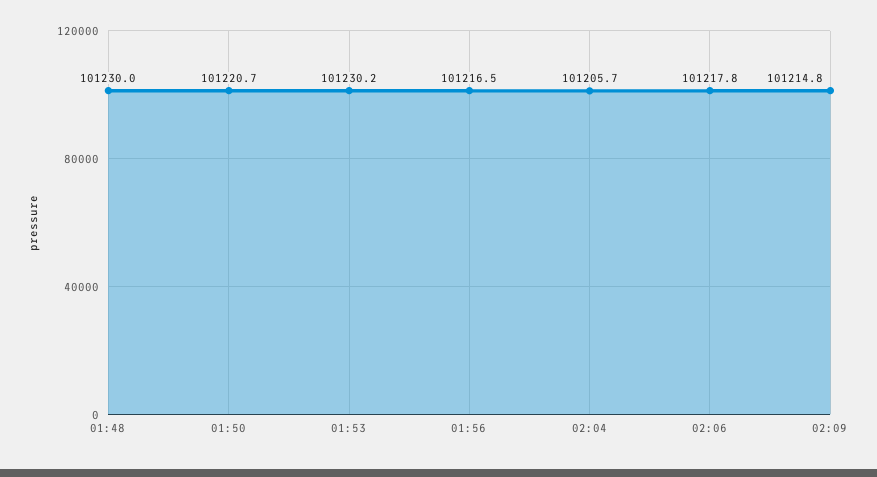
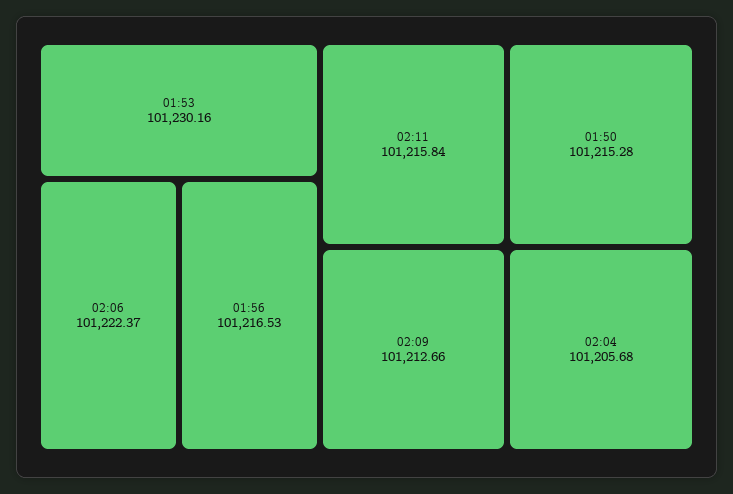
01:48: 101230 -> none
01:50: 101220.7 -> 101215.28
02:06: 101217.8 -> 101222.37
02:09: 101214.8 -> 101212.66
02:11: none -> 101215.84

